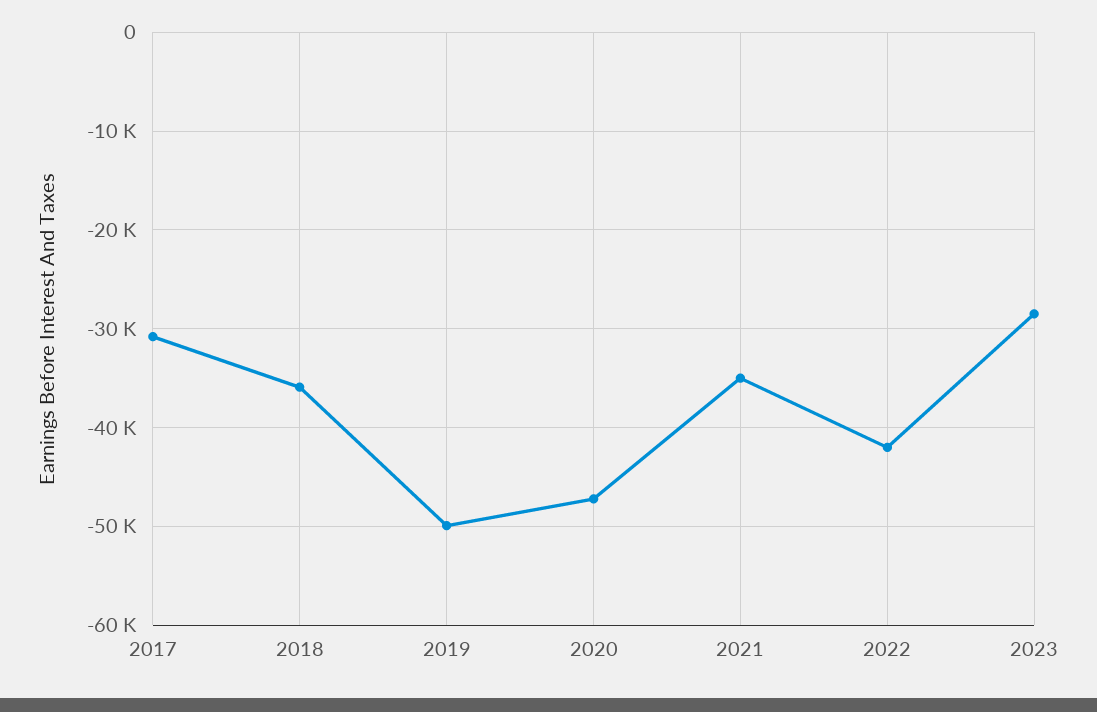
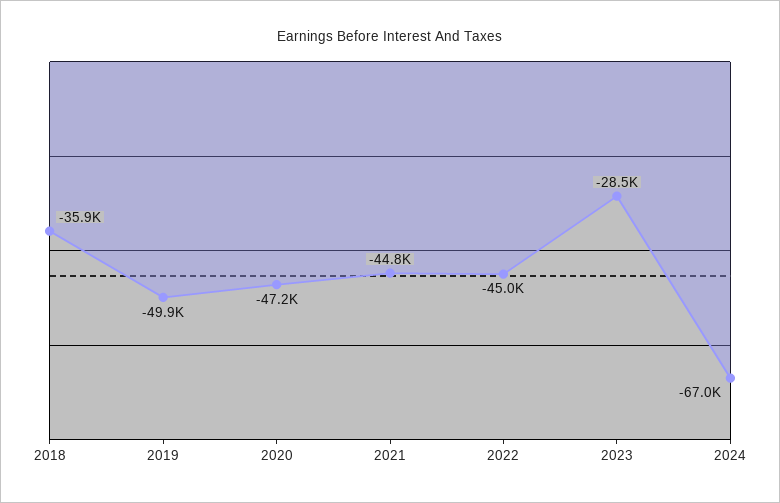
2017: -31000 -> none
2021: -35000 -> -44800
2022: -42000 -> -45000
2024: none -> -67000

